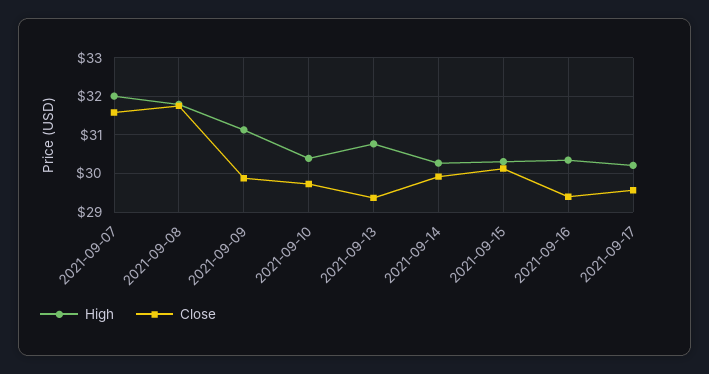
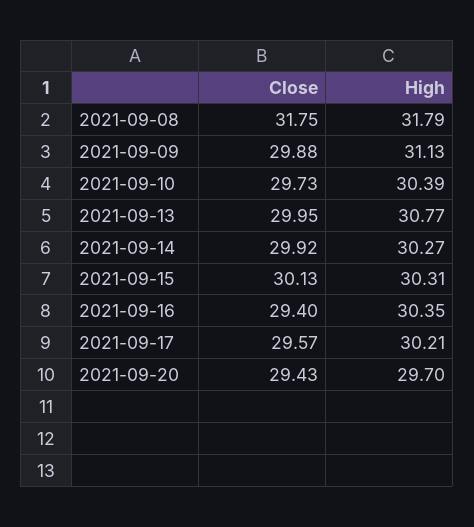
High, 2021-09-07: 32 -> none
Close, 2021-09-07: 31.6 -> none
Close, 2021-09-13: 29.4 -> 29.95
Close, 2021-09-20: none -> 29.43
High, 2021-09-20: none -> 29.7

